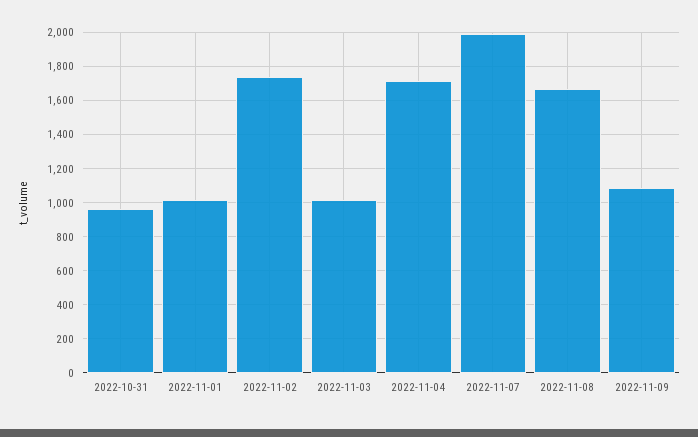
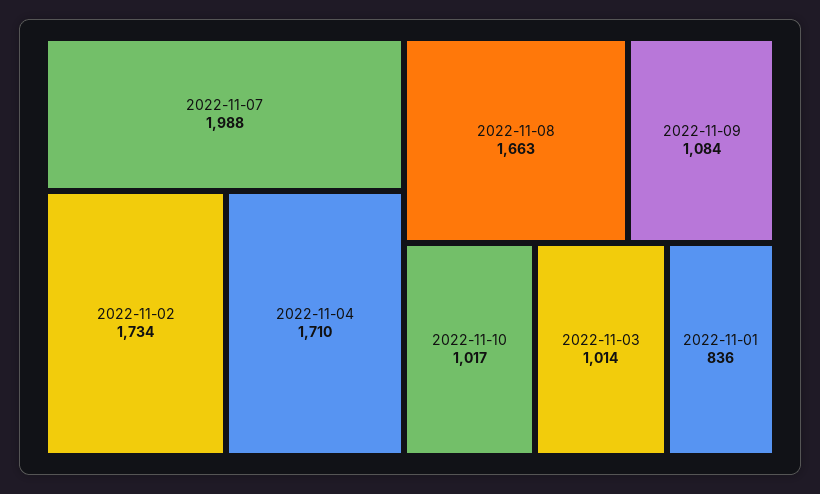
2022-10-31: 950 -> none
2022-11-01: 1000 -> 836
2022-11-10: none -> 1017

